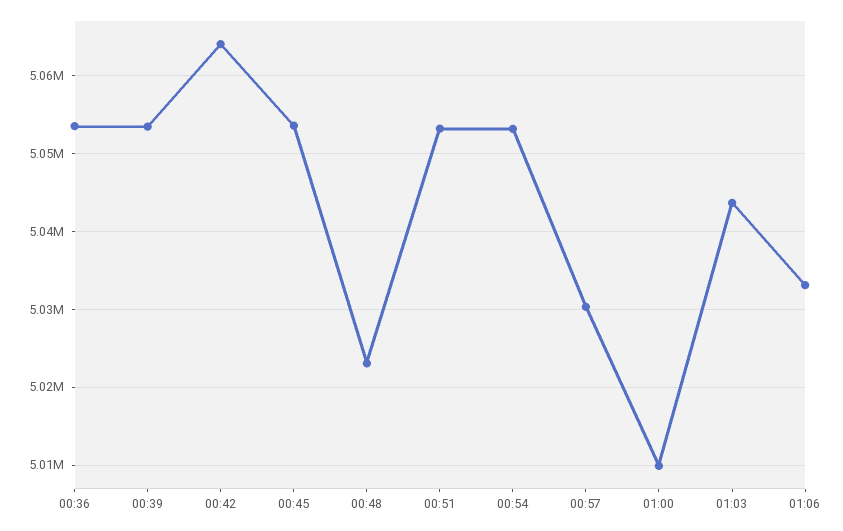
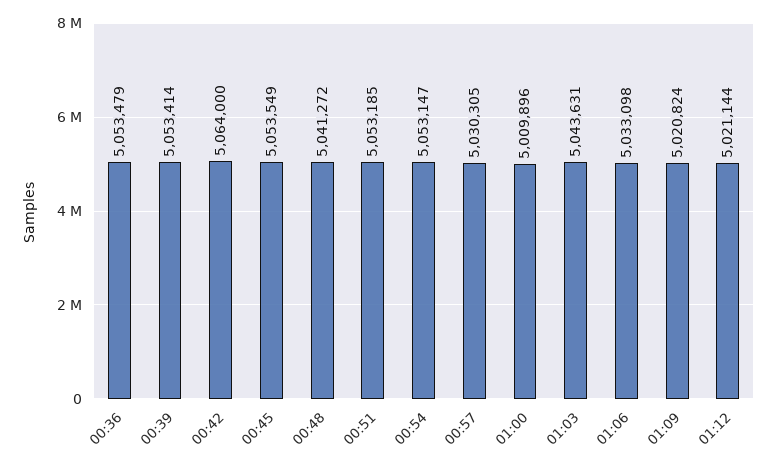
00:48: 5023000 -> 5041272
01:09: none -> 5020824
01:12: none -> 5021144

